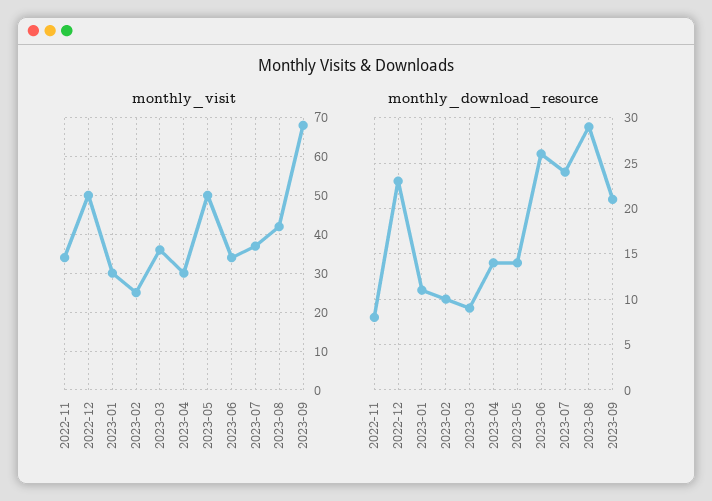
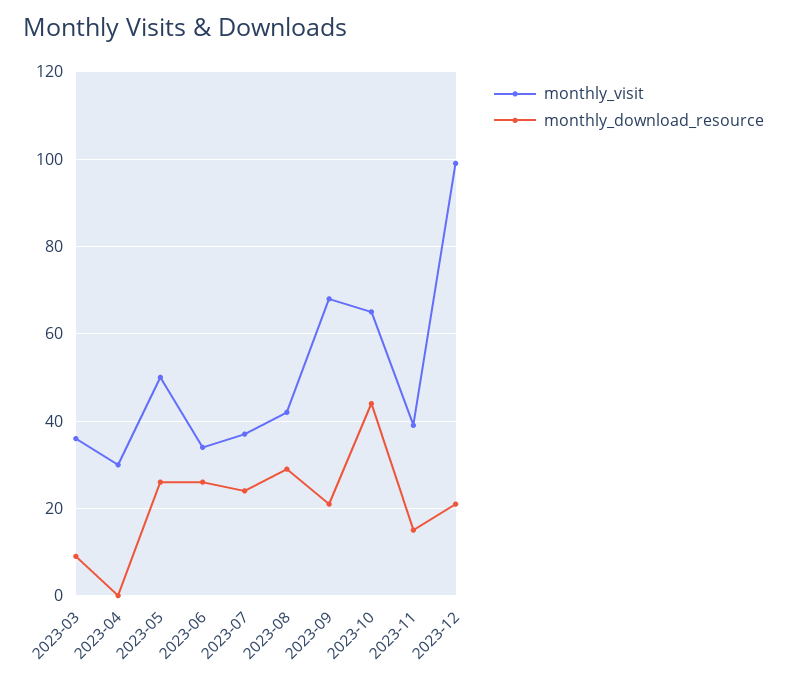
monthly_visit, 2022-11: 35 -> none
monthly_visit, 2022-12: 50 -> none
monthly_visit, 2023-01: 30 -> none
monthly_visit, 2023-02: 25 -> none
monthly_download_resource, 2022-11: 8 -> none
monthly_download_resource, 2022-12: 23 -> none
monthly_download_resource, 2023-01: 11 -> none
monthly_download_resource, 2023-02: 10 -> none
monthly_download_resource, 2023-04: 14 -> 0
monthly_download_resource, 2023-05: 14 -> 25
monthly_visit, 2023-10: none -> 65
monthly_download_resource, 2023-10: none -> 45
monthly_visit, 2023-11: none -> 40
monthly_download_resource, 2023-11: none -> 15
monthly_visit, 2023-12: none -> 100
monthly_download_resource, 2023-12: none -> 20

